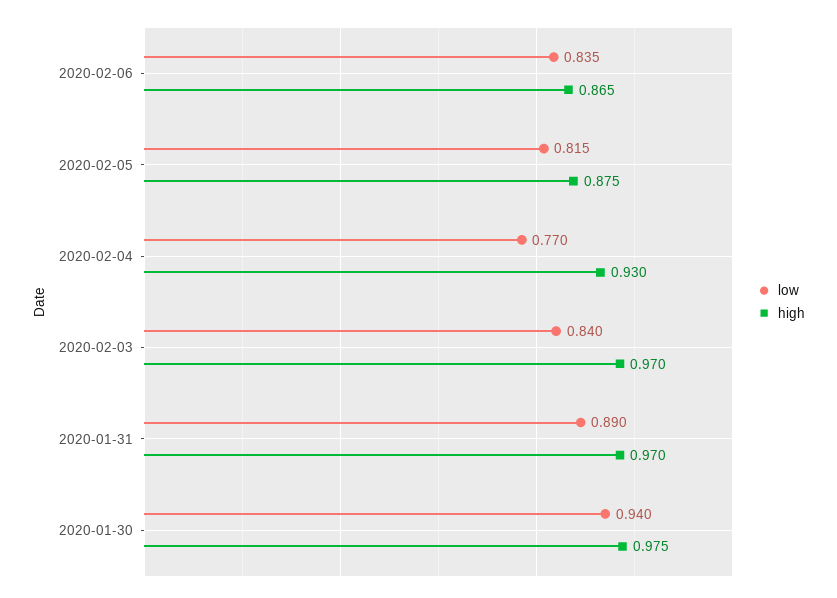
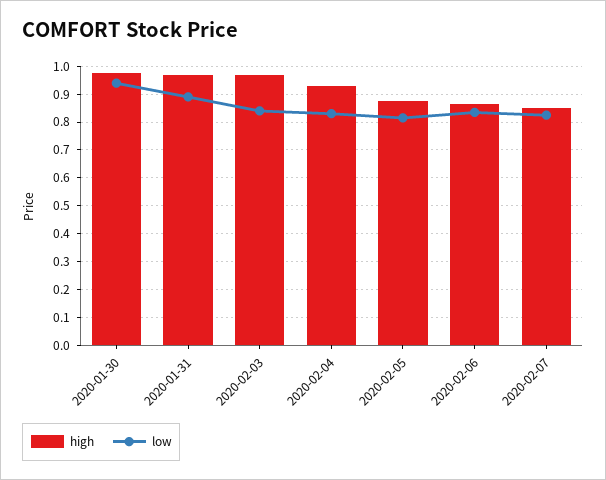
low, 2020-02-04: 0.77 -> 0.825
high, 2020-02-07: none -> 0.85
low, 2020-02-07: none -> 0.825

